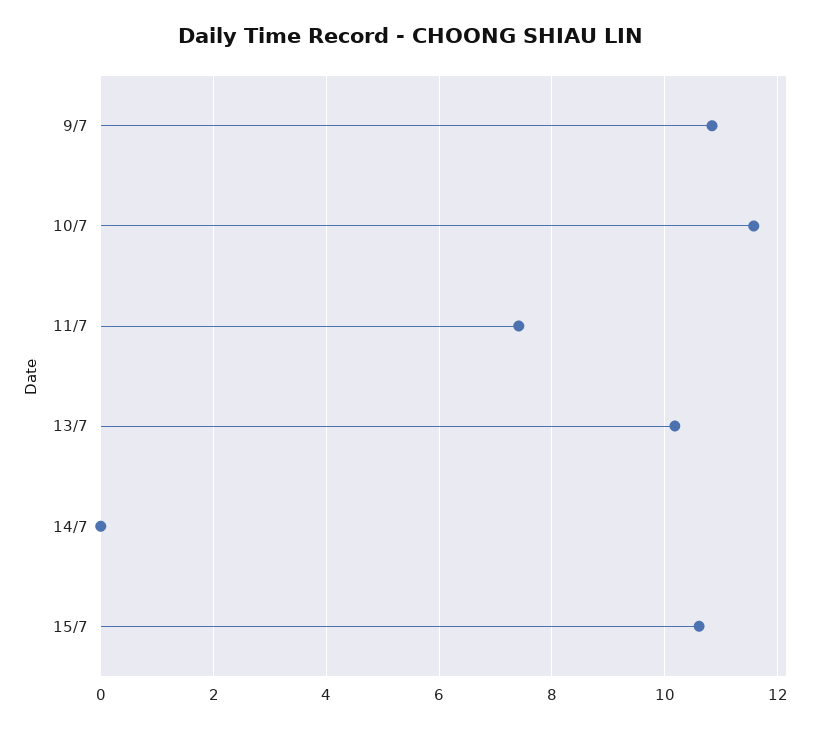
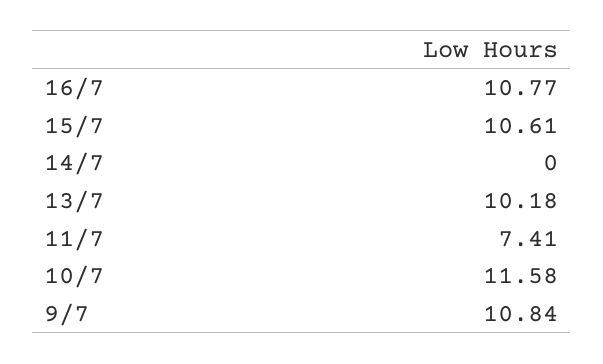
16/7: none -> 10.77

